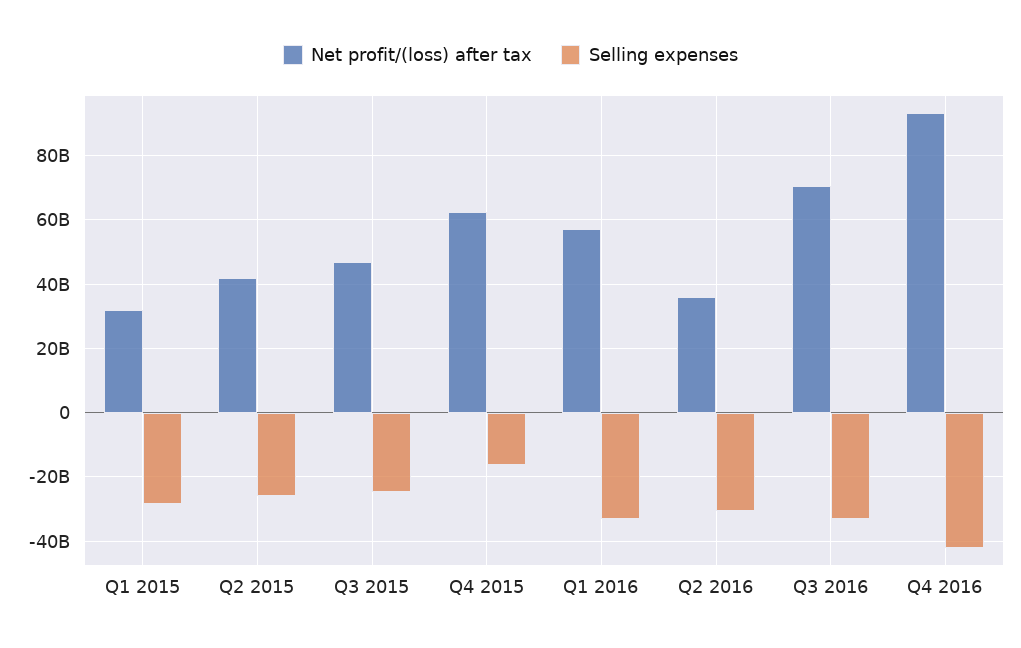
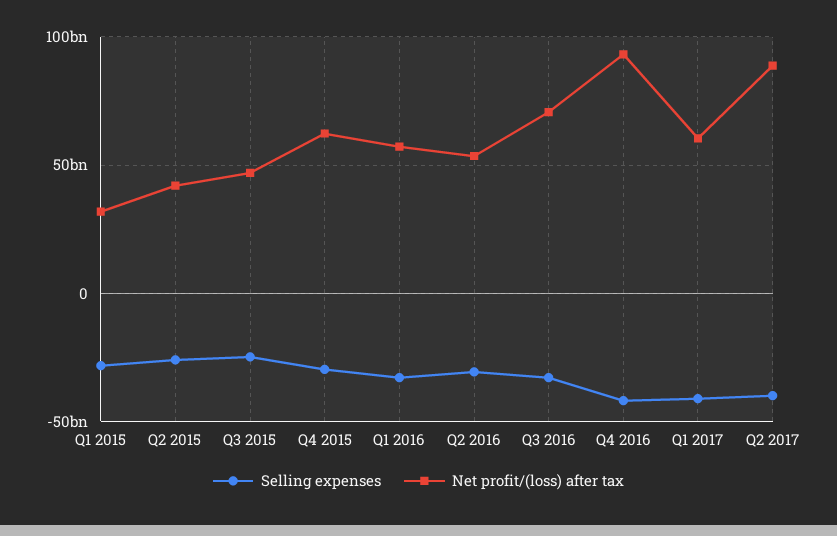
Selling expenses, Q4 2015: -16000000000 -> -30000000000
Net profit/(loss) after tax, Q2 2016: 36000000000 -> 55000000000
Selling expenses, Q1 2017: none -> -40000000000
Net profit/(loss) after tax, Q1 2017: none -> 60000000000
Selling expenses, Q2 2017: none -> -40000000000
Net profit/(loss) after tax, Q2 2017: none -> 90000000000

